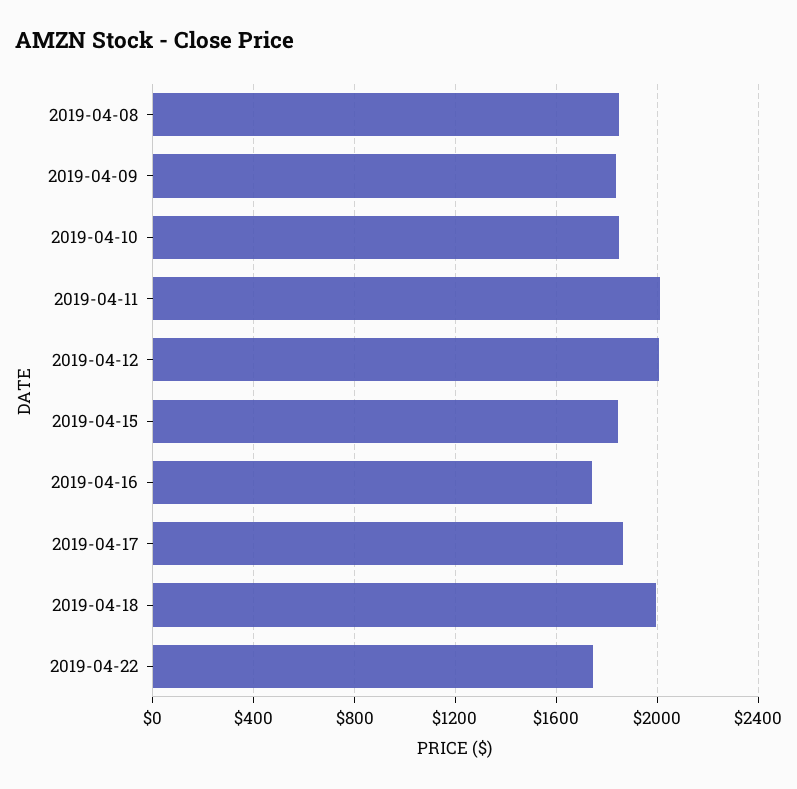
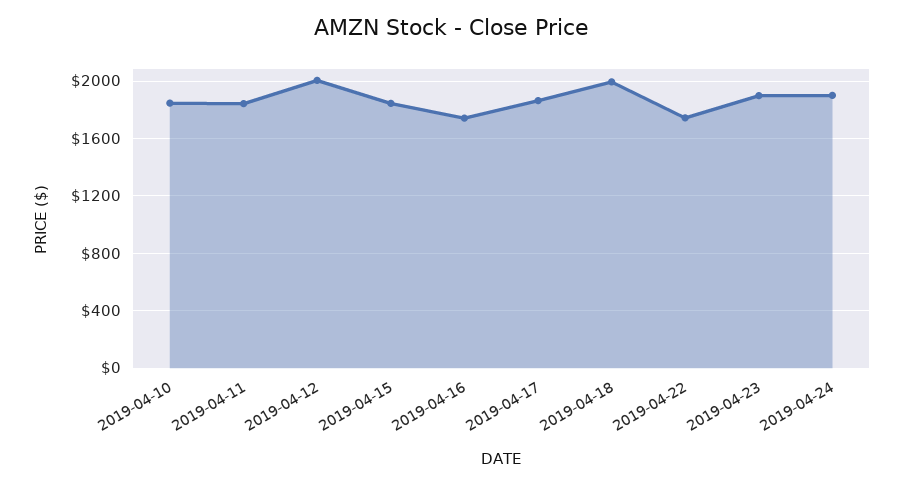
2019-04-08: 1850 -> none
2019-04-09: 1850 -> none
2019-04-11: 2000 -> 1850
2019-04-23: none -> 1900
2019-04-24: none -> 1900

